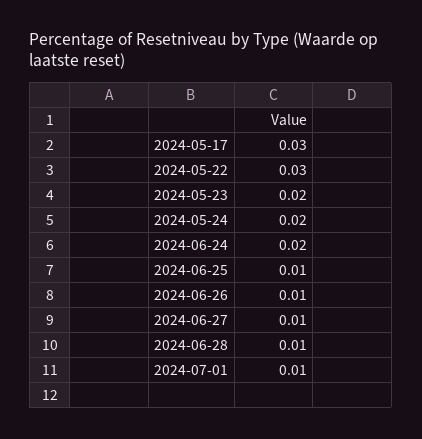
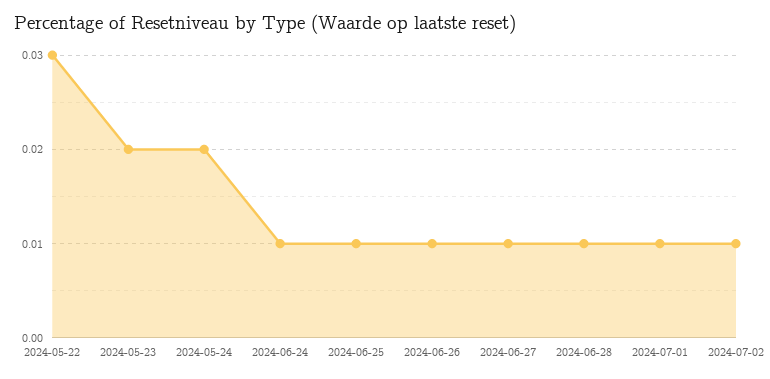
2024-05-17: 0.03 -> none
2024-06-24: 0.02 -> 0.01
2024-07-02: none -> 0.01

